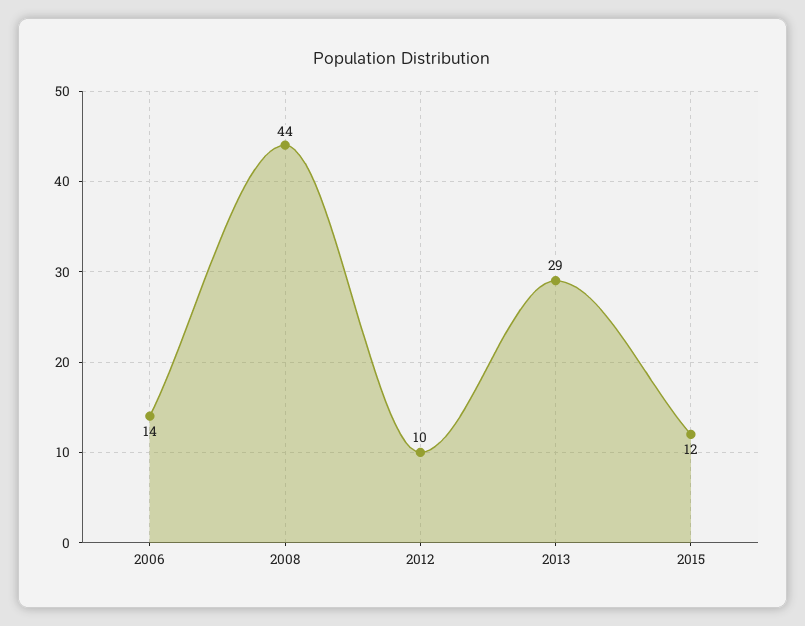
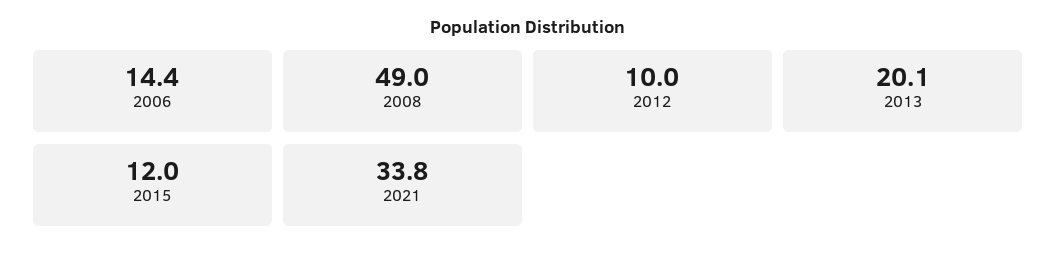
2008: 44 -> 49
2013: 29 -> 20.1
2021: none -> 33.8

